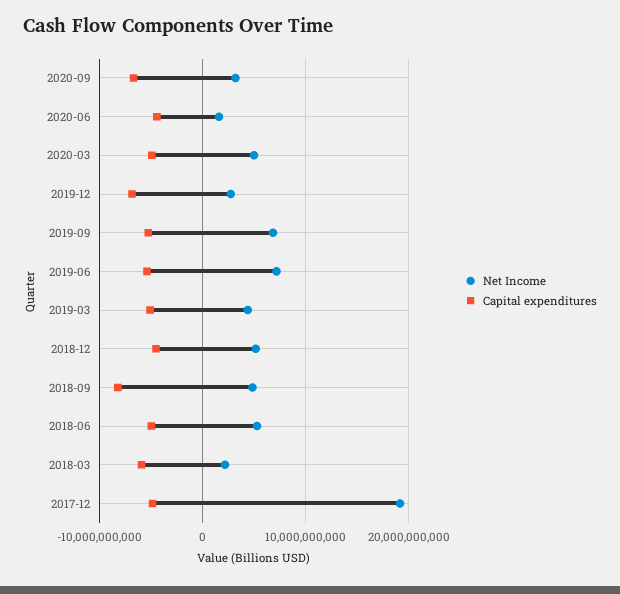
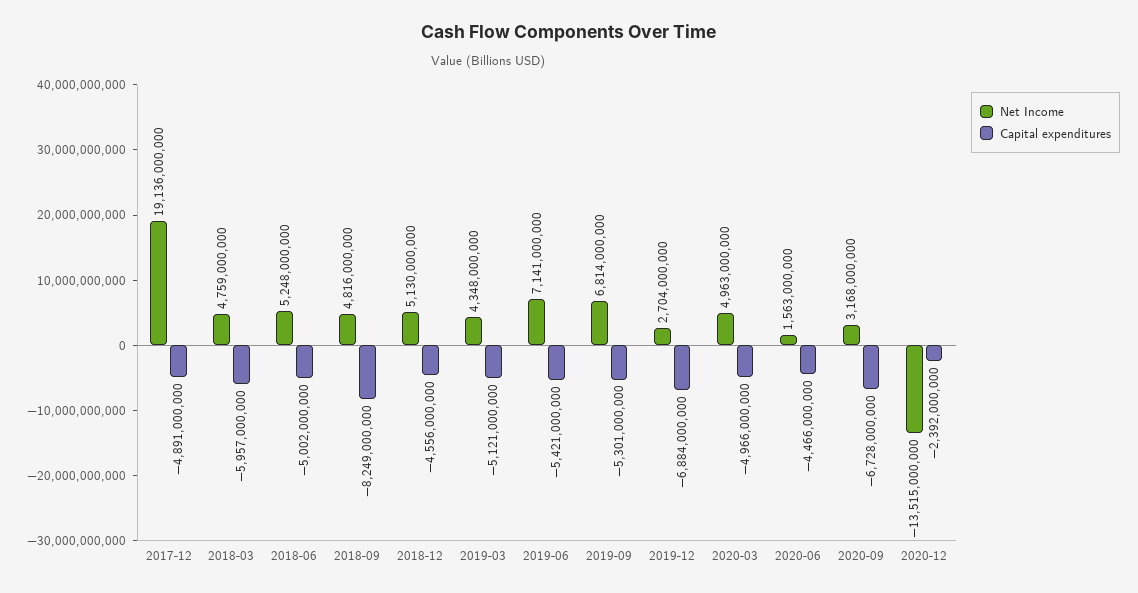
Net Income, 2018-03: 2000000000 -> 4759000000
Net Income, 2020-12: none -> -13515000000
Capital expenditures, 2020-12: none -> -2392000000

